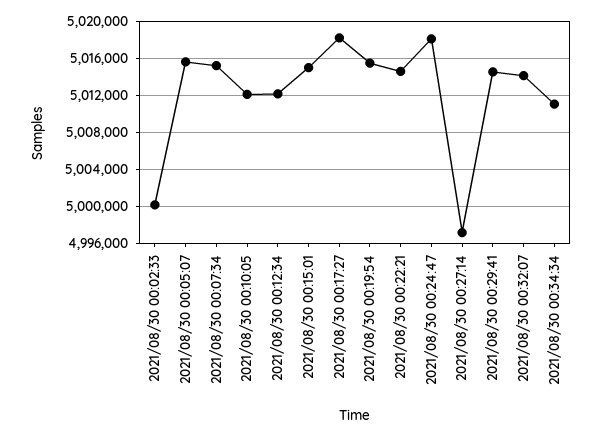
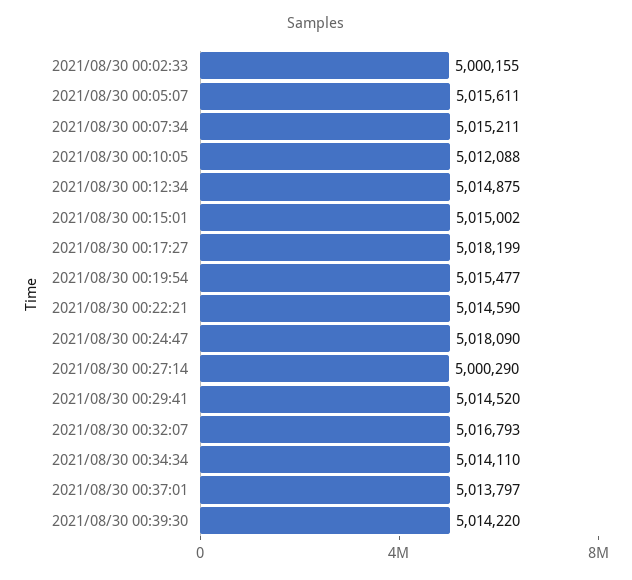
2021/08/30 00:12:34: 5012000 -> 5014875
2021/08/30 00:27:14: 4997000 -> 5000290
2021/08/30 00:32:07: 5014000 -> 5016793
2021/08/30 00:34:34: 5011000 -> 5014110
2021/08/30 00:37:01: none -> 5013797
2021/08/30 00:39:30: none -> 5014220

